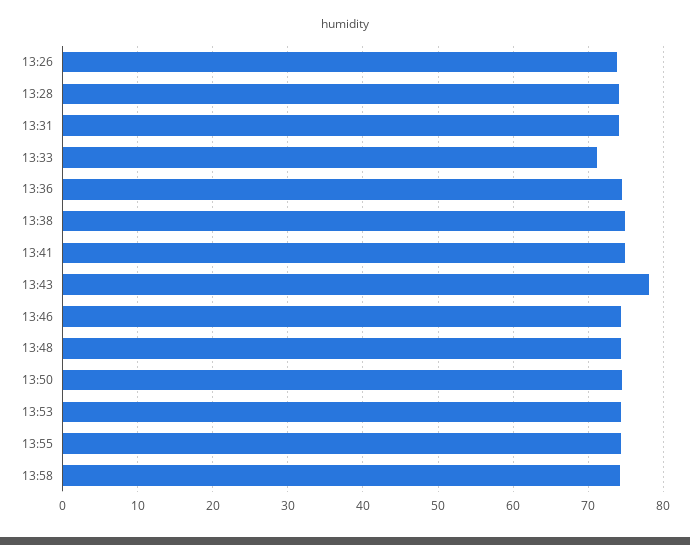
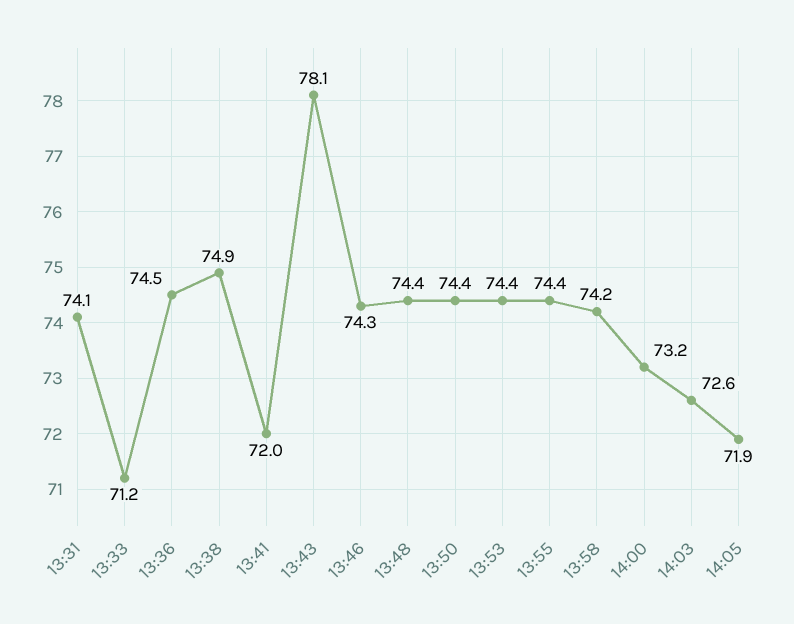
13:26: 74 -> none
13:28: 74 -> none
13:41: 75 -> 72
14:00: none -> 73.2
14:03: none -> 72.6
14:05: none -> 71.9

